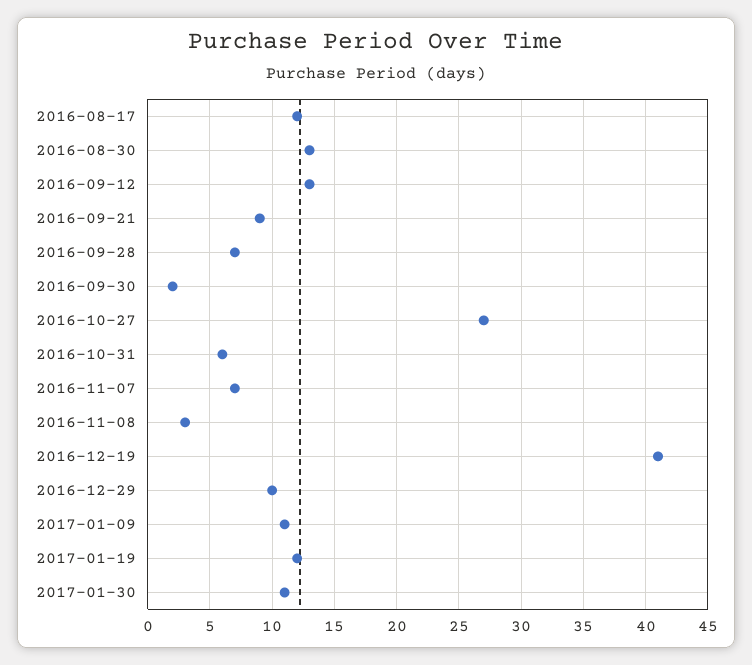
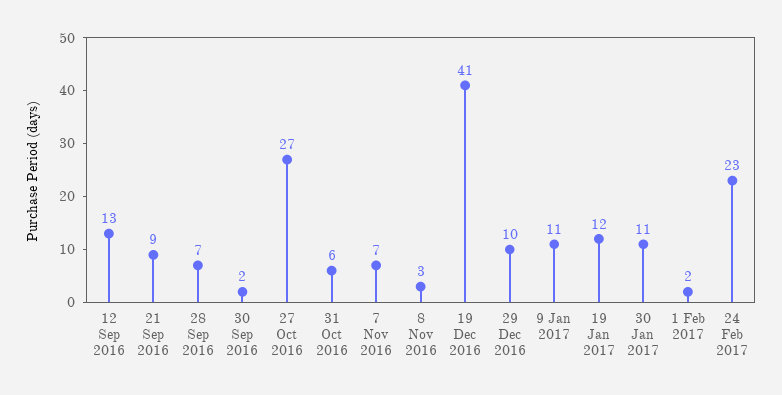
2016-08-17: 12 -> none
2016-08-30: 13 -> none
1 Feb 2017: none -> 2
24 Feb 2017: none -> 23

